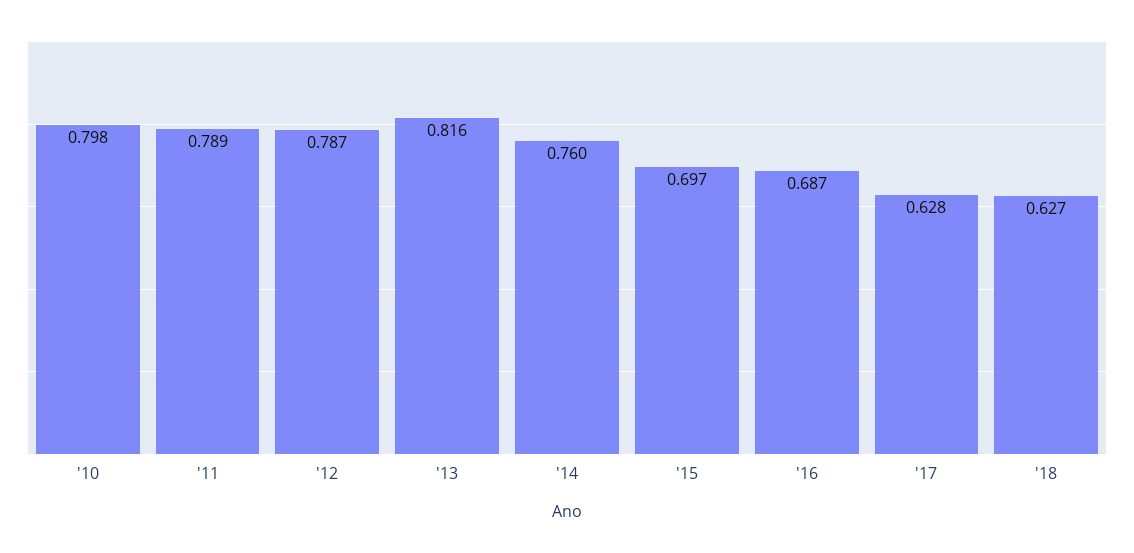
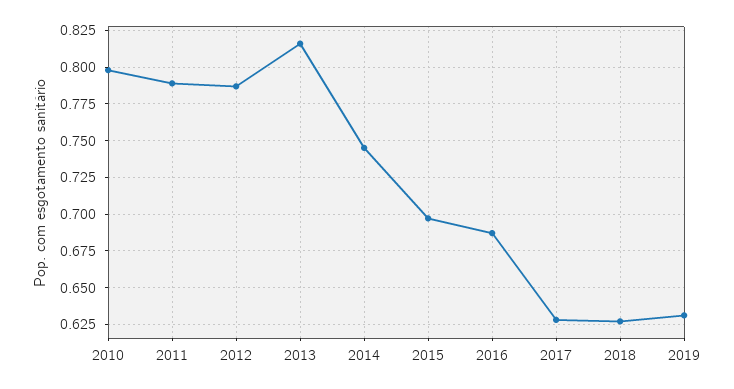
'14: 0.76 -> 0.745
2019: none -> 0.63

